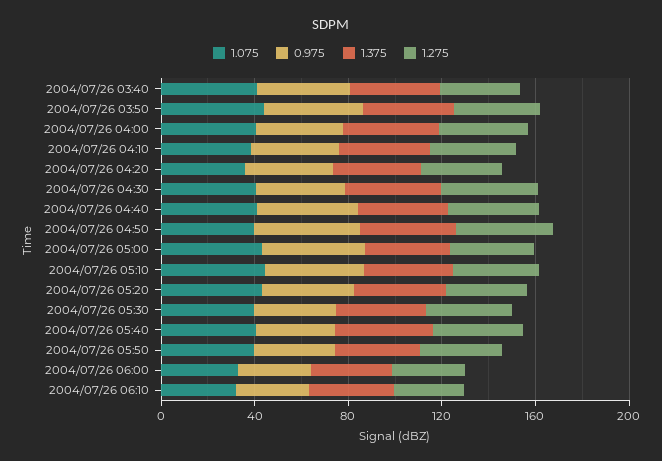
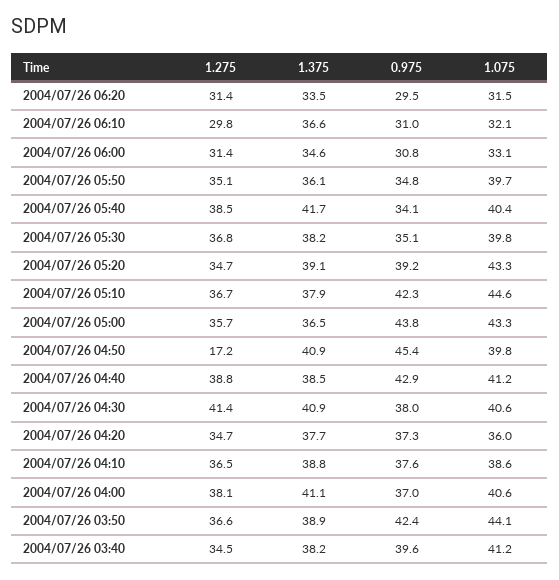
1.275, 2004/07/26 04:50: 40 -> 17.2
1.275, 2004/07/26 06:20: none -> 31.4
1.375, 2004/07/26 06:20: none -> 33.5
0.975, 2004/07/26 06:20: none -> 29.5
1.075, 2004/07/26 06:20: none -> 31.5

